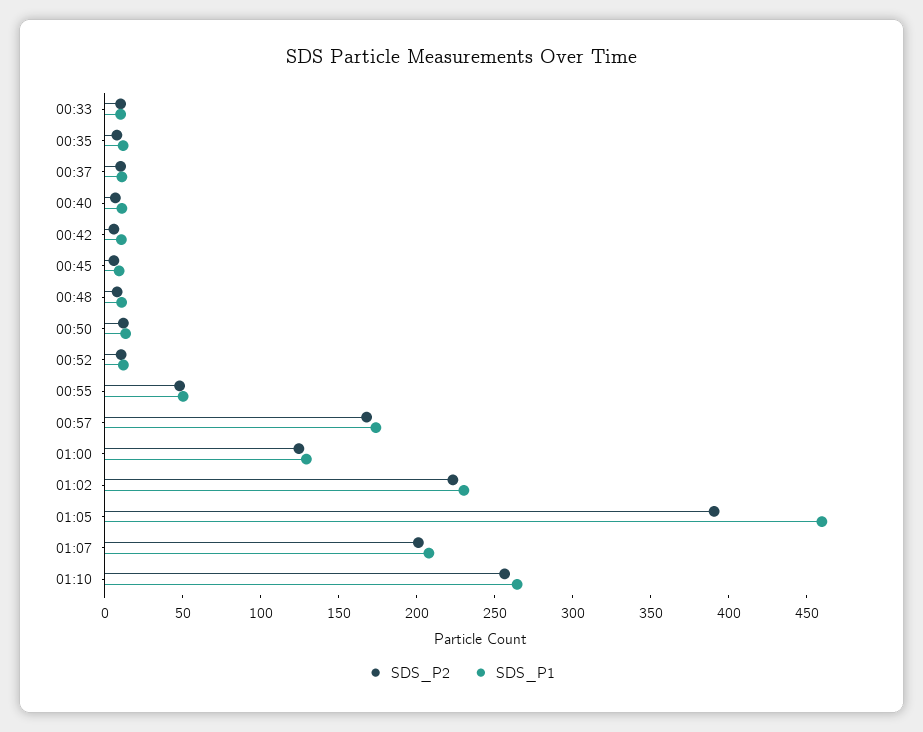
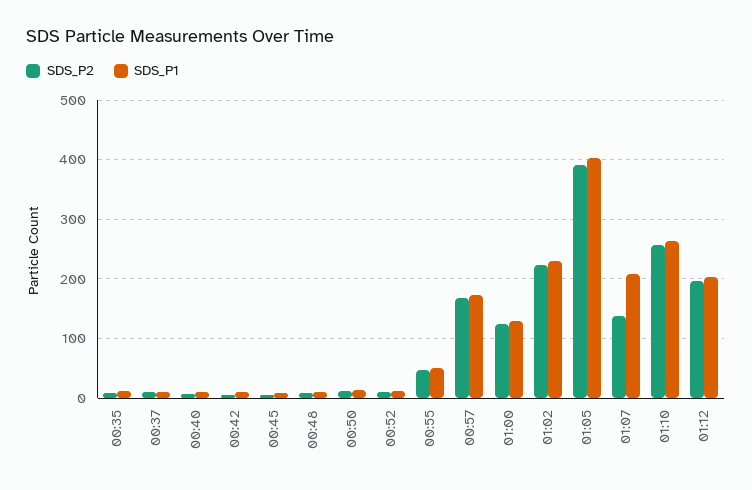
SDS_P2, 00:33: 10 -> none
SDS_P1, 00:33: 10 -> none
SDS_P1, 01:05: 460 -> 400
SDS_P2, 01:07: 200 -> 140
SDS_P2, 01:12: none -> 200
SDS_P1, 01:12: none -> 200

